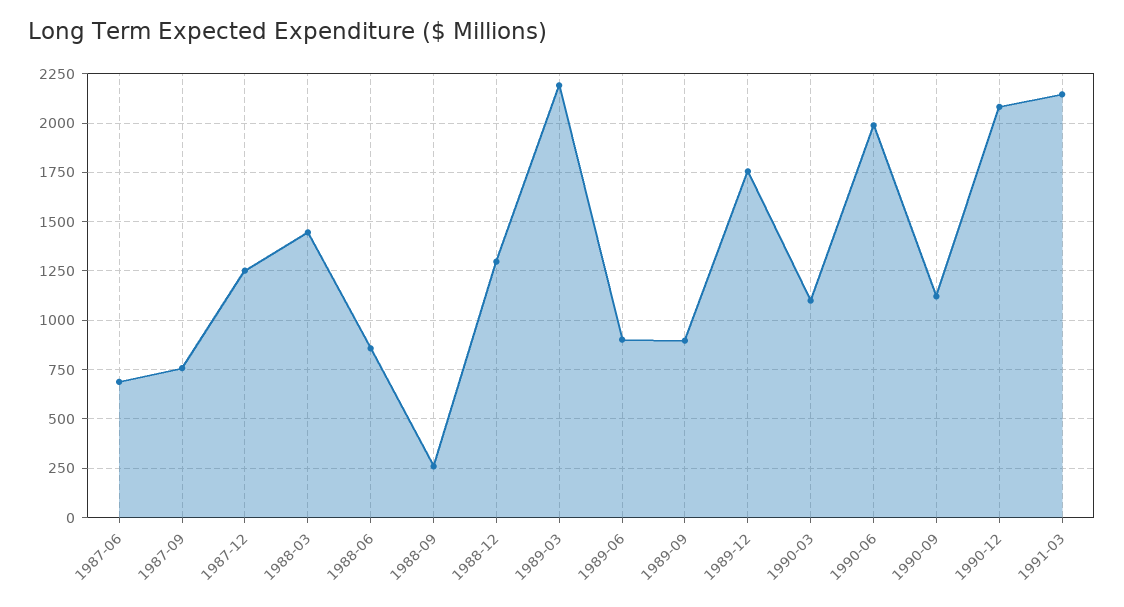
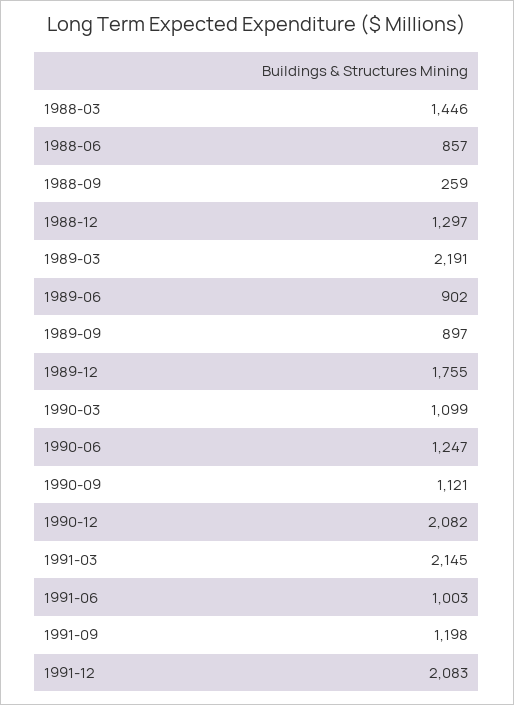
1987-06: 700 -> none
1987-09: 750 -> none
1987-12: 1250 -> none
1990-06: 2000 -> 1247
1991-06: none -> 1003
1991-09: none -> 1198
1991-12: none -> 2083

